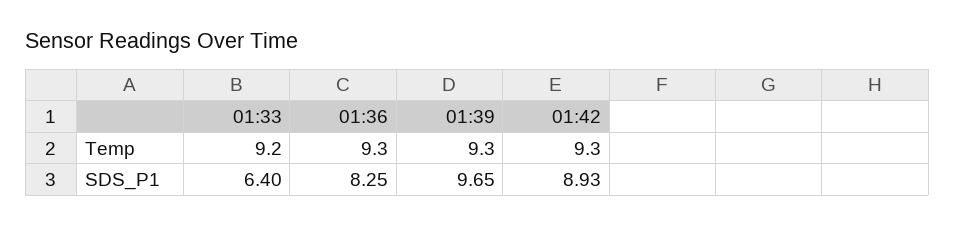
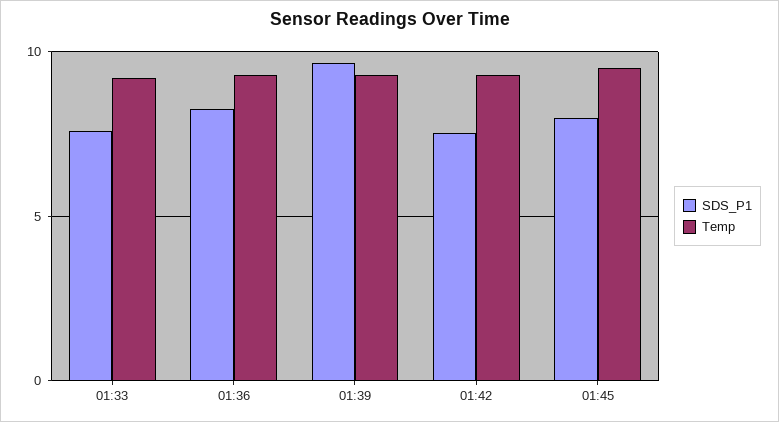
SDS_P1, 01:33: 6.4 -> 7.5
SDS_P1, 01:42: 8.93 -> 7.5
SDS_P1, 01:45: none -> 8
Temp, 01:45: none -> 9.5

